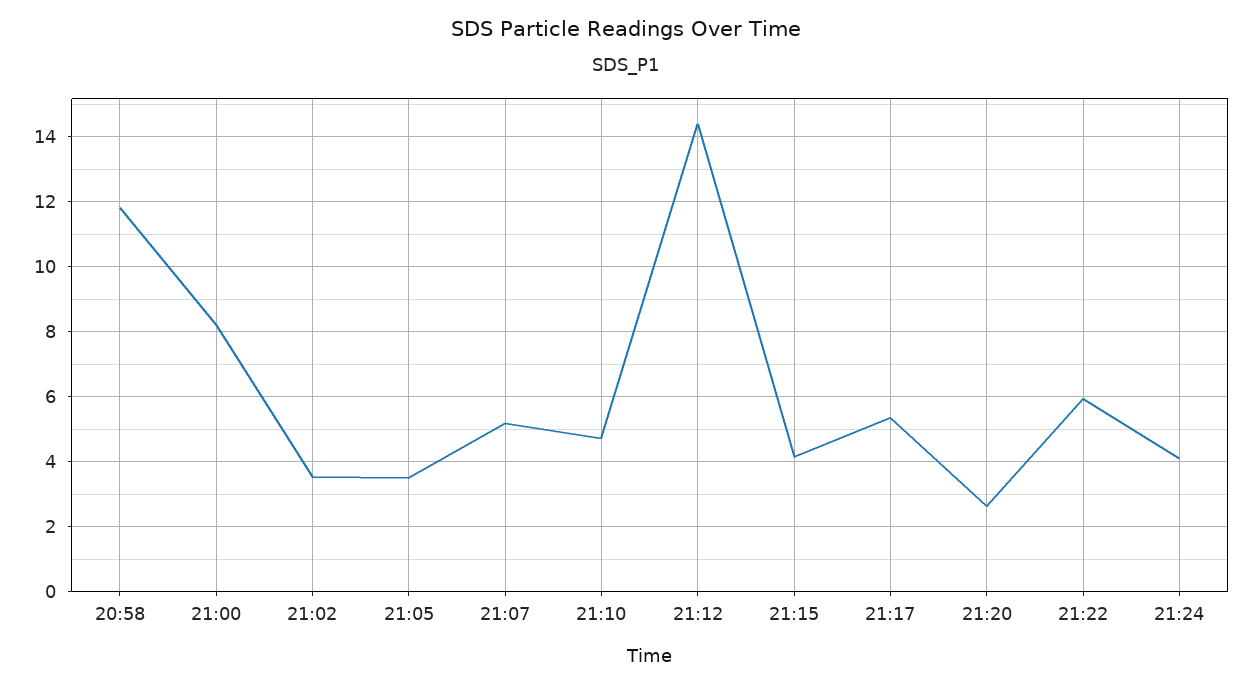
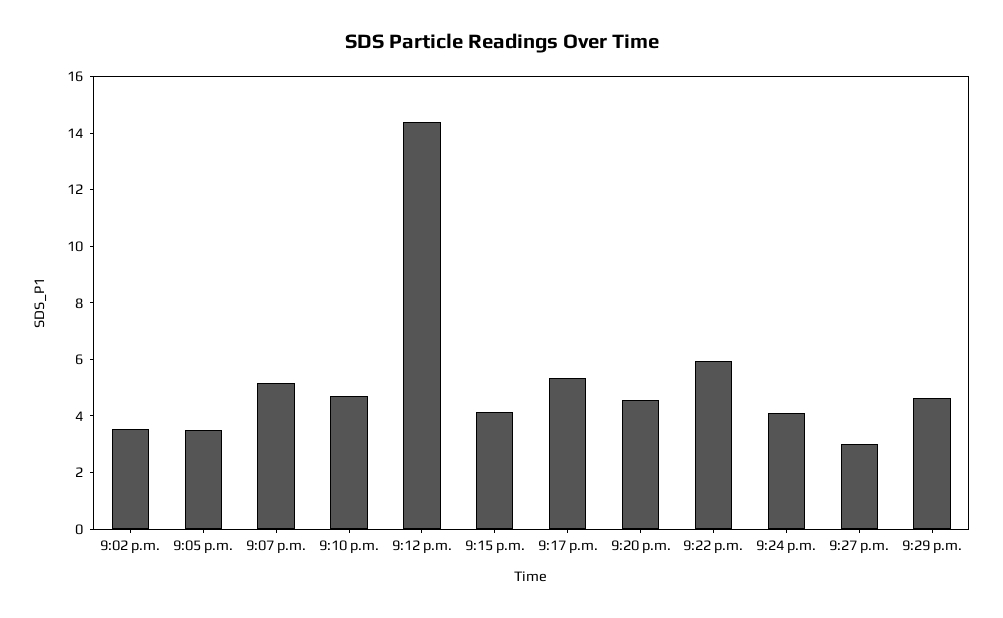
20:58: 11.8 -> none
21:00: 8.2 -> none
21:20: 2.6 -> 4.5
9:27 p.m.: none -> 3
9:29 p.m.: none -> 4.5

